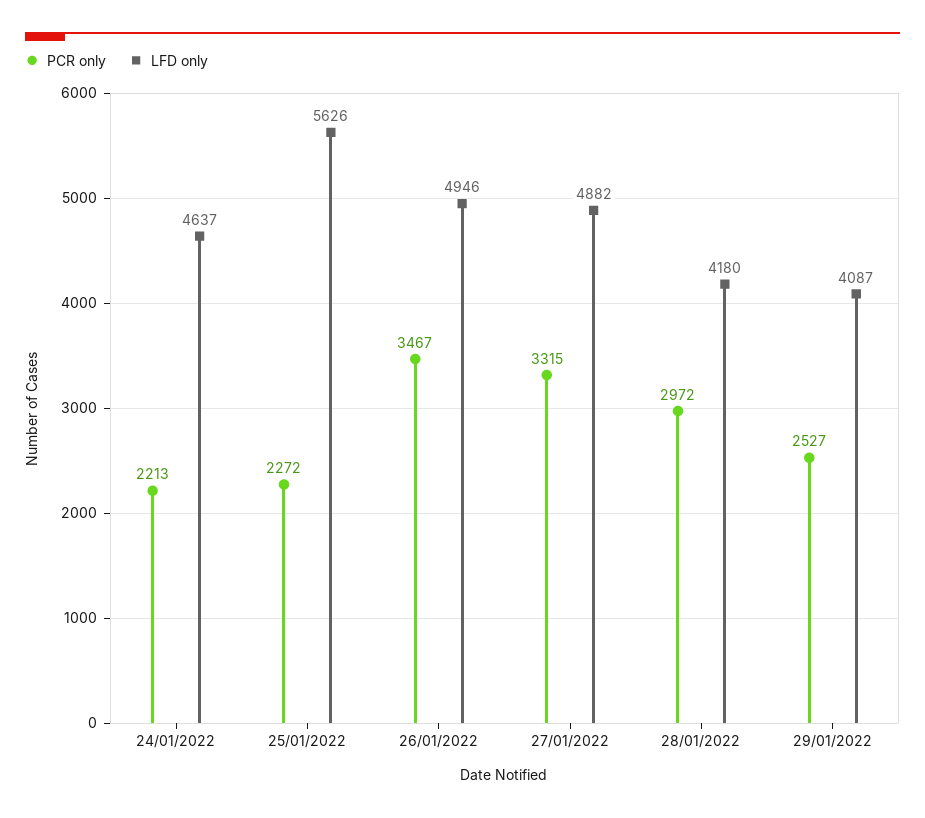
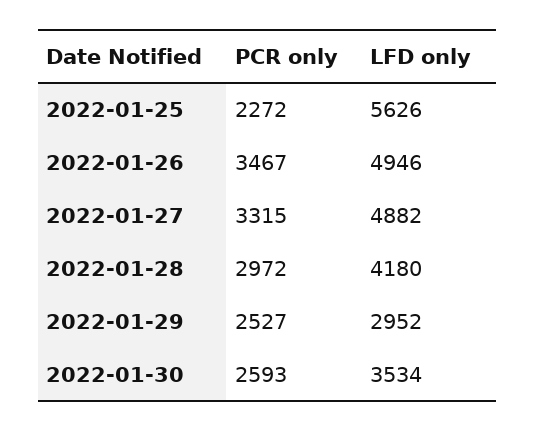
PCR only, 24/01/2022: 2213 -> none
LFD only, 24/01/2022: 4637 -> none
LFD only, 29/01/2022: 4087 -> 2952
PCR only, 2022-01-30: none -> 2593
LFD only, 2022-01-30: none -> 3534

